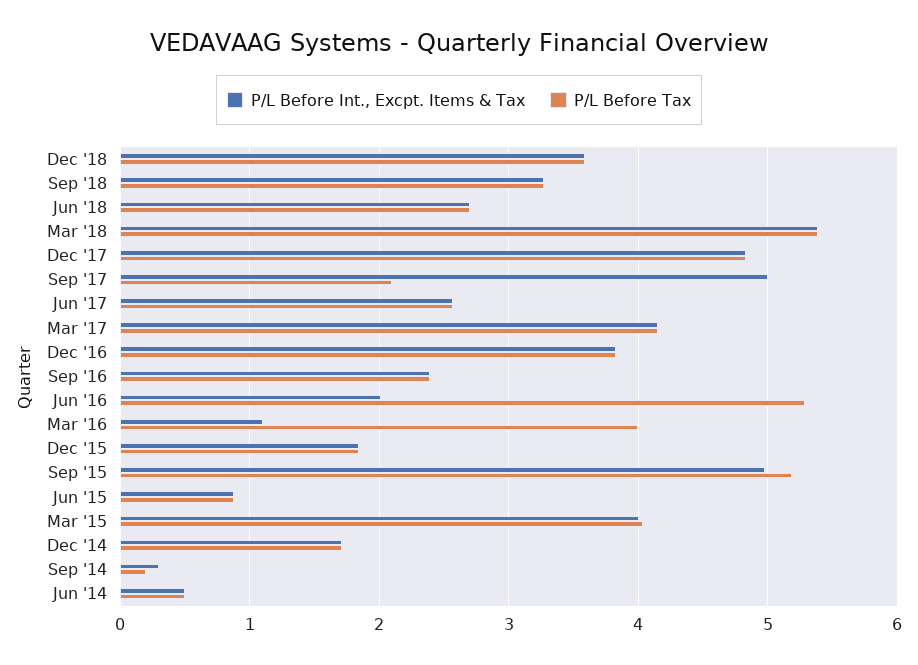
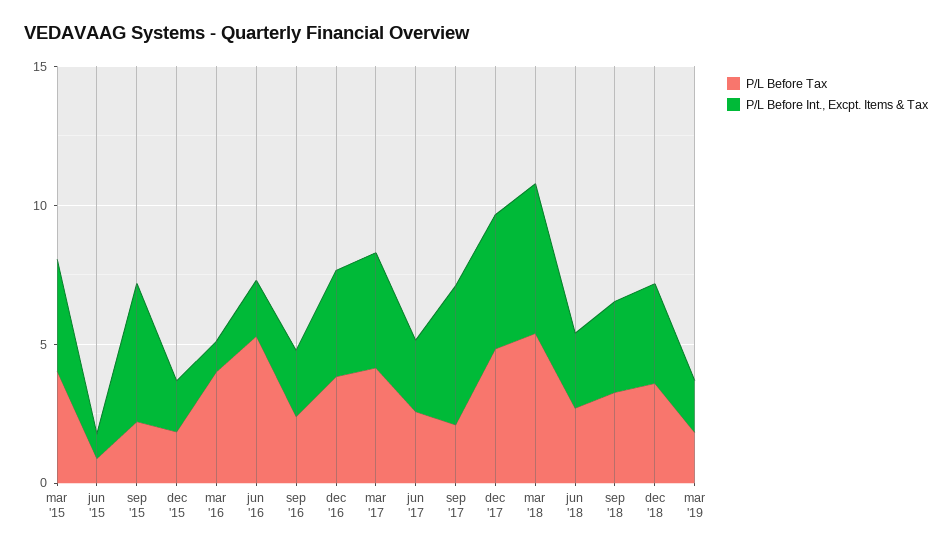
P/L Before Tax, Sep '15: 5.2 -> 2
P/L Before Int., Excpt. Items & Tax, Dec '14: 1.7 -> none
P/L Before Tax, Dec '14: 1.7 -> none
P/L Before Int., Excpt. Items & Tax, Sep '14: 0.3 -> none
P/L Before Tax, Sep '14: 0.2 -> none
P/L Before Int., Excpt. Items & Tax, Jun '14: 0.5 -> none
P/L Before Tax, Jun '14: 0.5 -> none
P/L Before Tax, mar '19: none -> 2
P/L Before Int., Excpt. Items & Tax, mar '19: none -> 2

